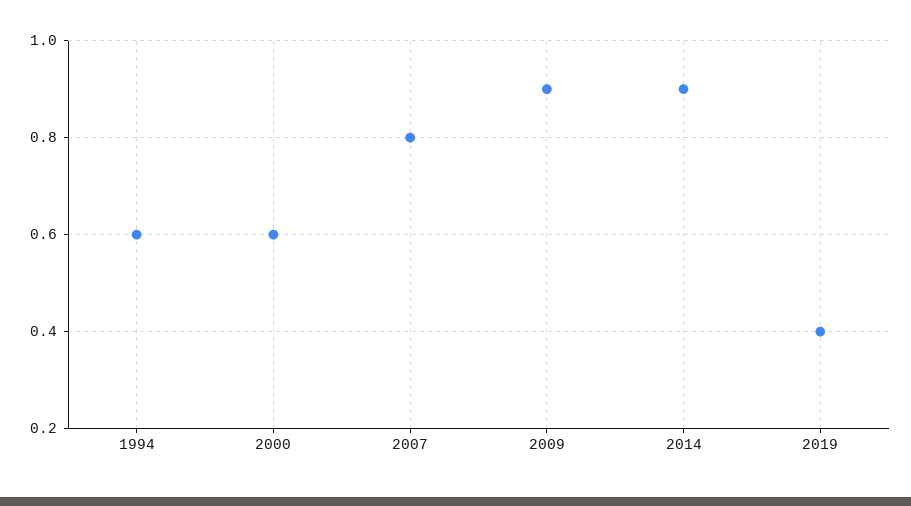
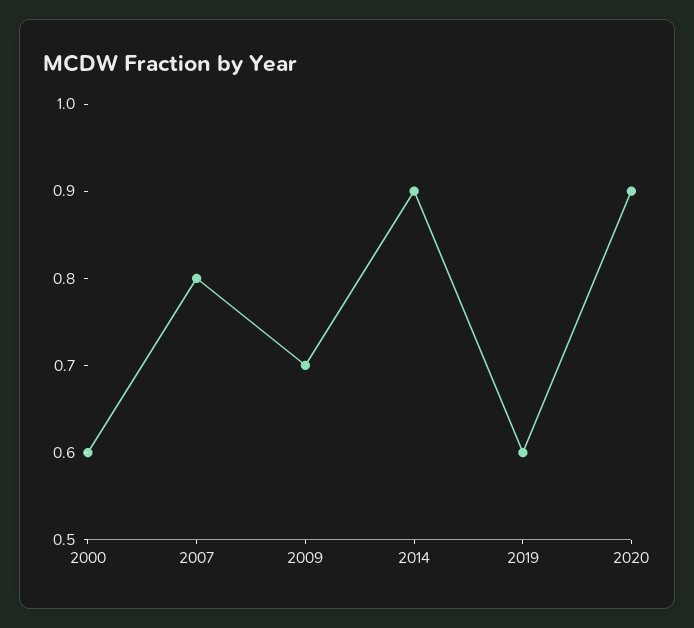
1994: 0.6 -> none
2009: 0.9 -> 0.7
2019: 0.4 -> 0.6
2020: none -> 0.9

